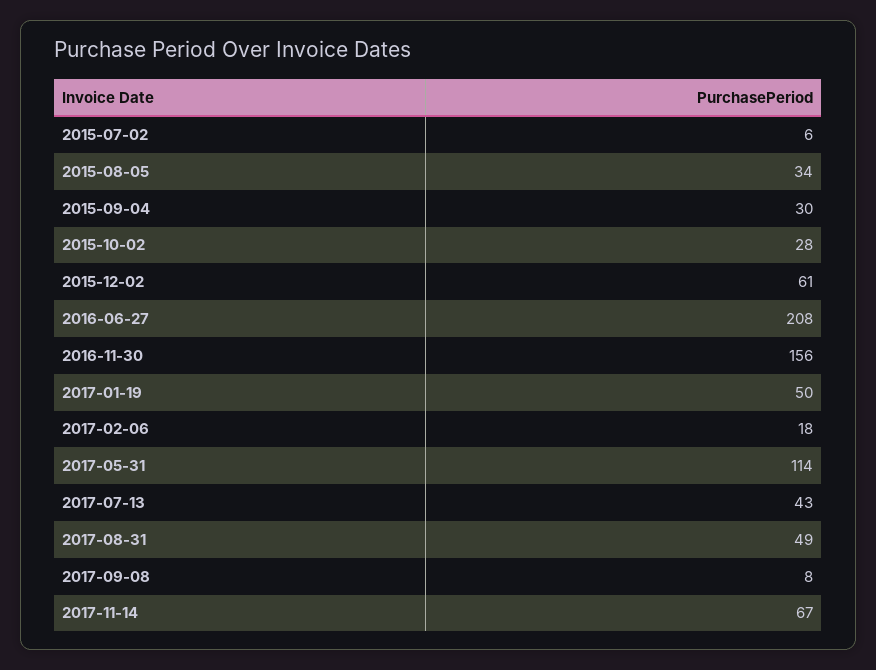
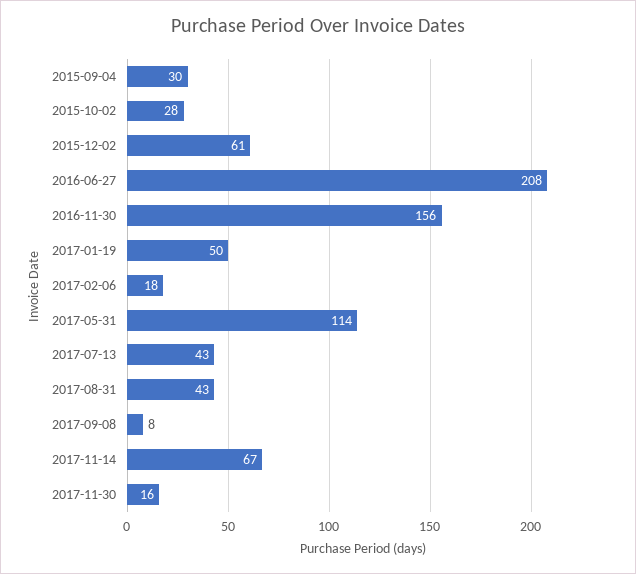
2015-07-02: 6 -> none
2015-08-05: 34 -> none
2017-08-31: 49 -> 43
2017-11-30: none -> 16

